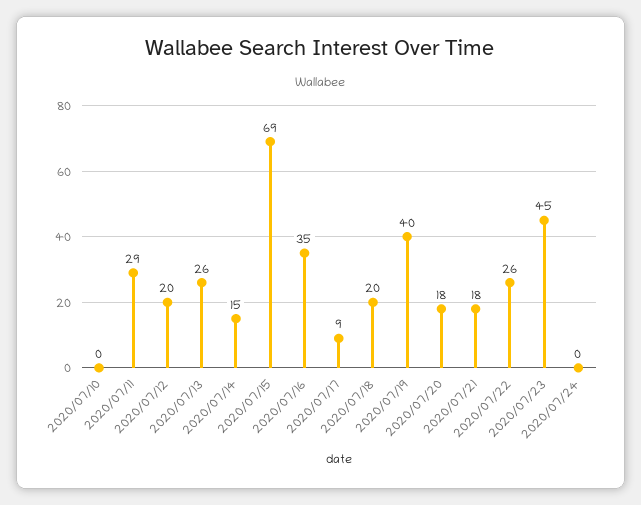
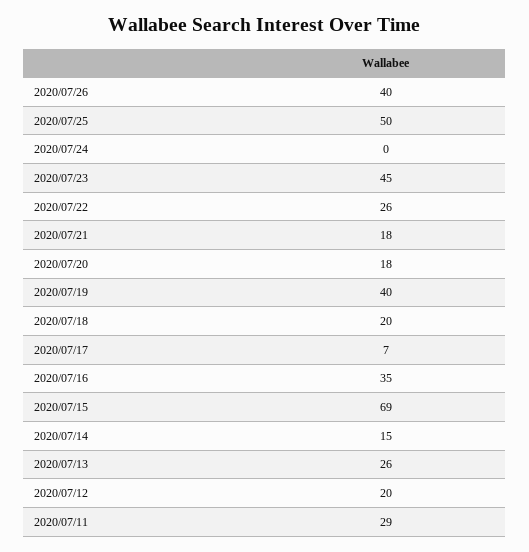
2020/07/10: 0 -> none
2020/07/17: 9 -> 7
2020/07/26: none -> 40
2020/07/25: none -> 50

